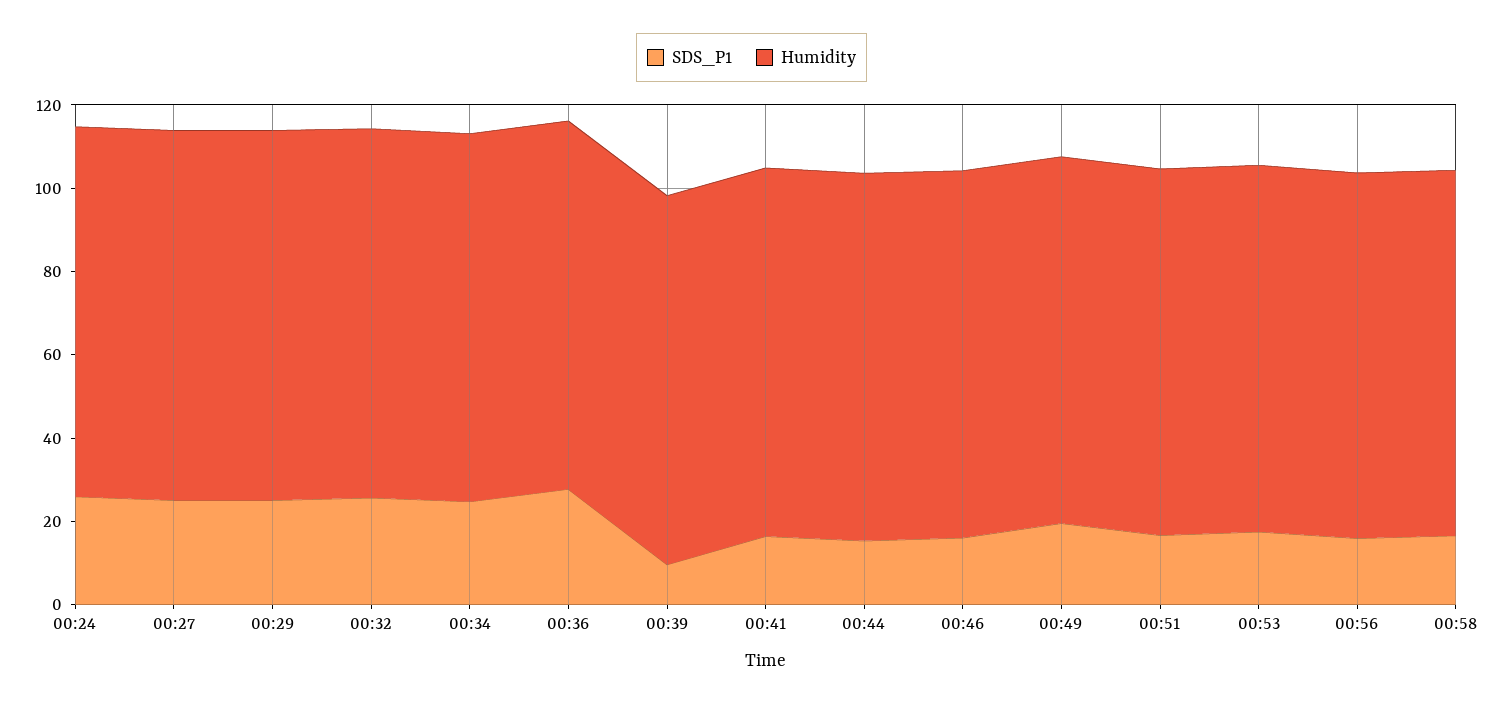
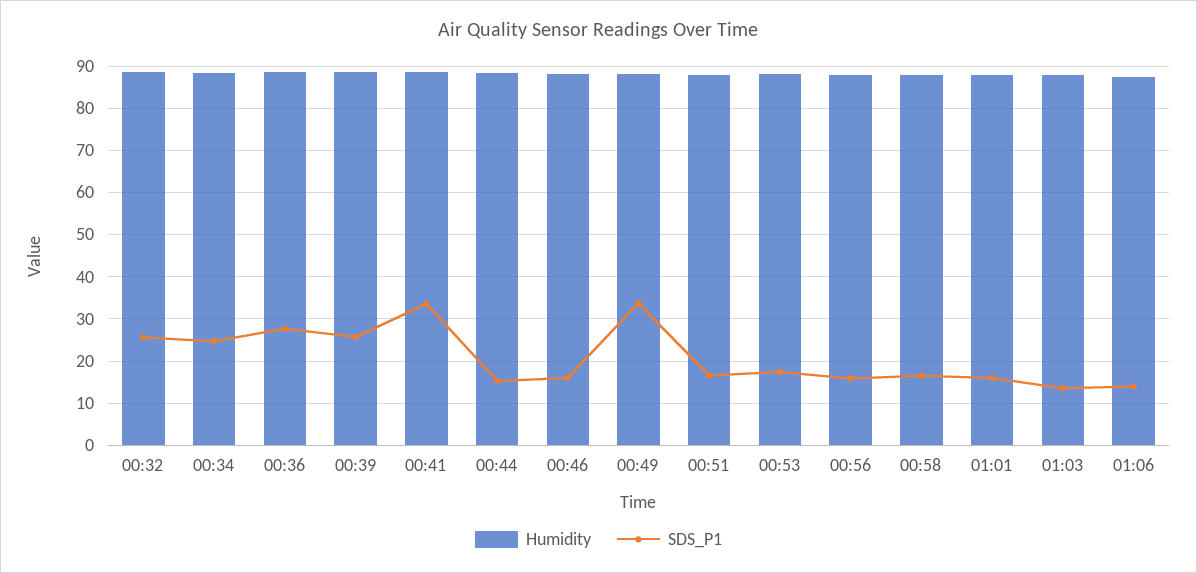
SDS_P1, 00:24: 25 -> none
Humidity, 00:24: 90 -> none
SDS_P1, 00:27: 25 -> none
Humidity, 00:27: 90 -> none
SDS_P1, 00:29: 25 -> none
Humidity, 00:29: 90 -> none
SDS_P1, 00:39: 10 -> 26
SDS_P1, 00:41: 15 -> 34
SDS_P1, 00:49: 20 -> 34
Humidity, 01:01: none -> 88
SDS_P1, 01:01: none -> 16
Humidity, 01:03: none -> 88
SDS_P1, 01:03: none -> 14
Humidity, 01:06: none -> 88
SDS_P1, 01:06: none -> 14

